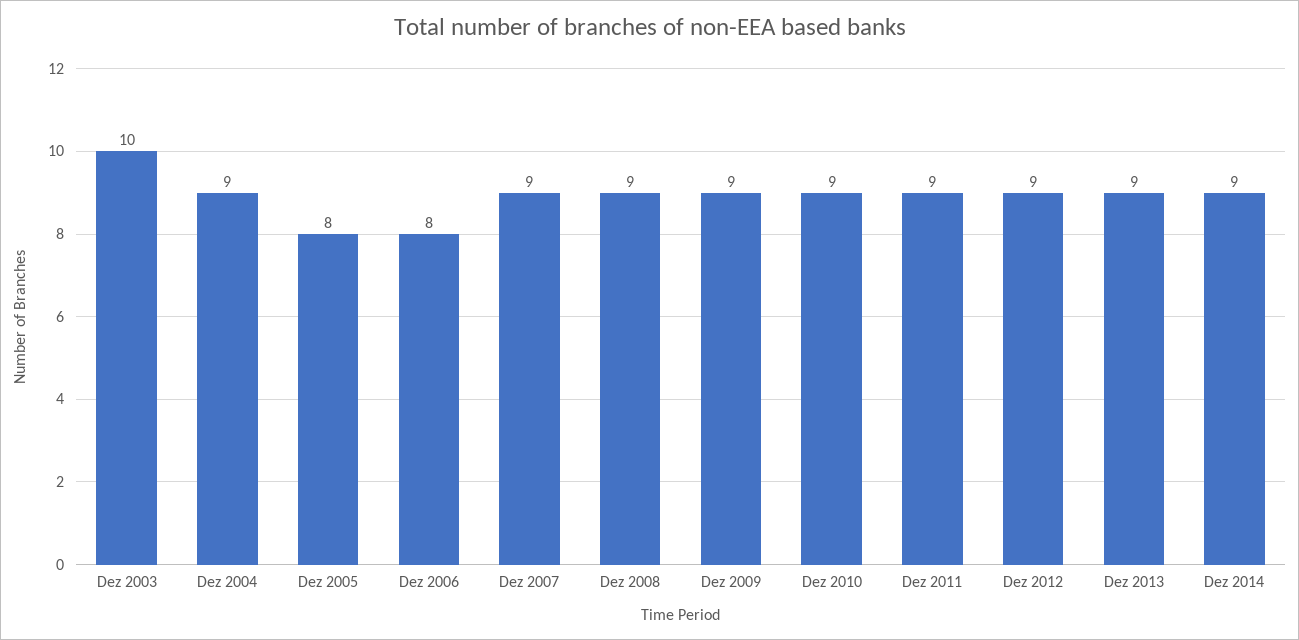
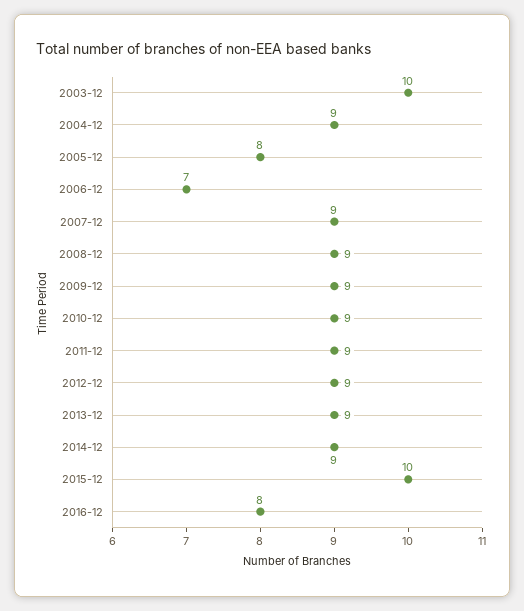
Dez 2006: 8 -> 7
2015-12: none -> 10
2016-12: none -> 8

